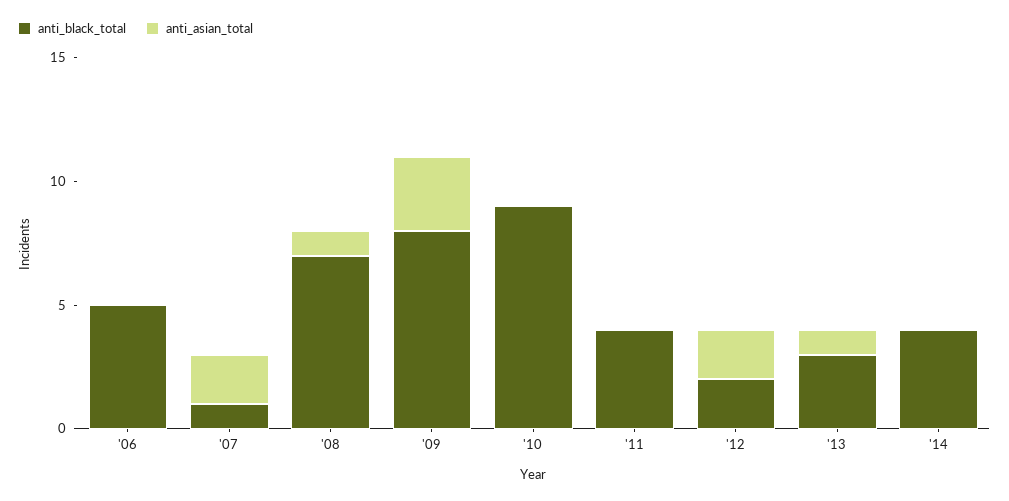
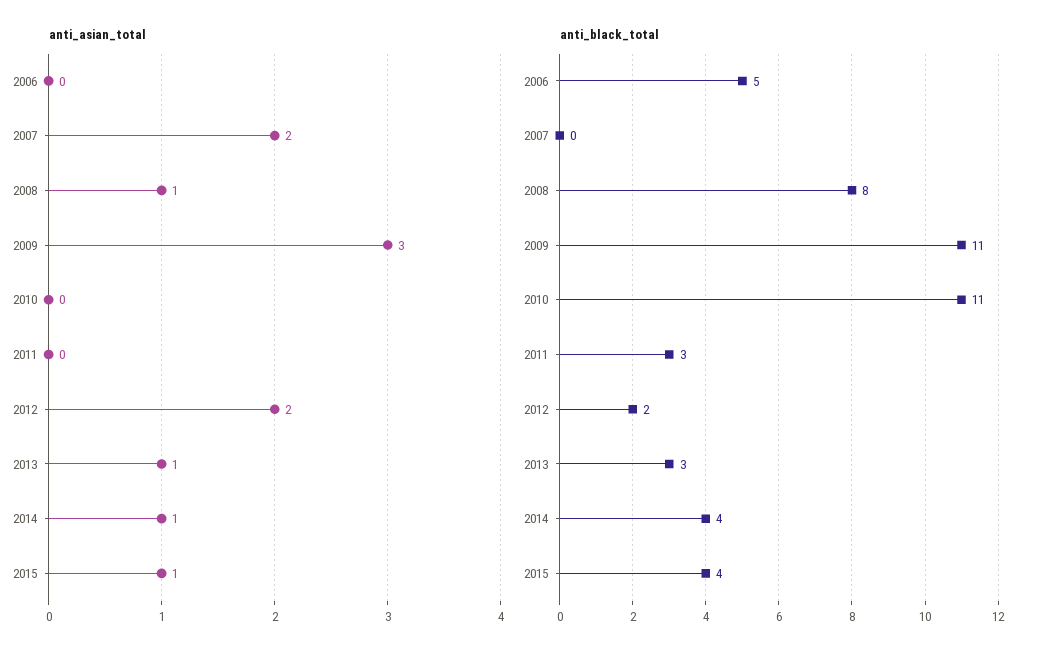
anti_black_total, '07: 1 -> 0
anti_black_total, '08: 7 -> 8
anti_black_total, '09: 8 -> 11
anti_black_total, '10: 9 -> 11
anti_black_total, '11: 4 -> 3
anti_asian_total, '14: 0 -> 1
anti_asian_total, 2015: none -> 1
anti_black_total, 2015: none -> 4

